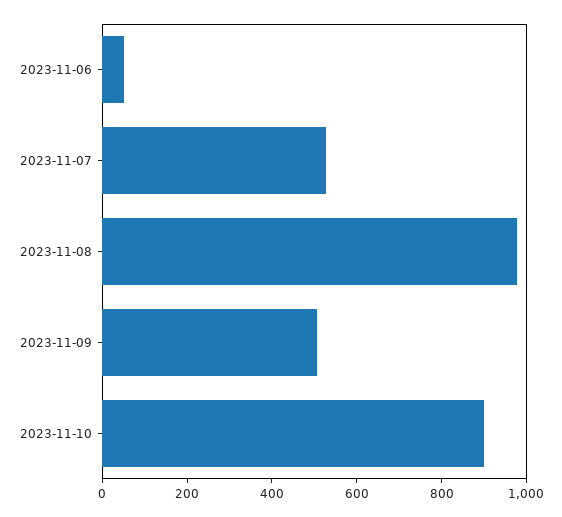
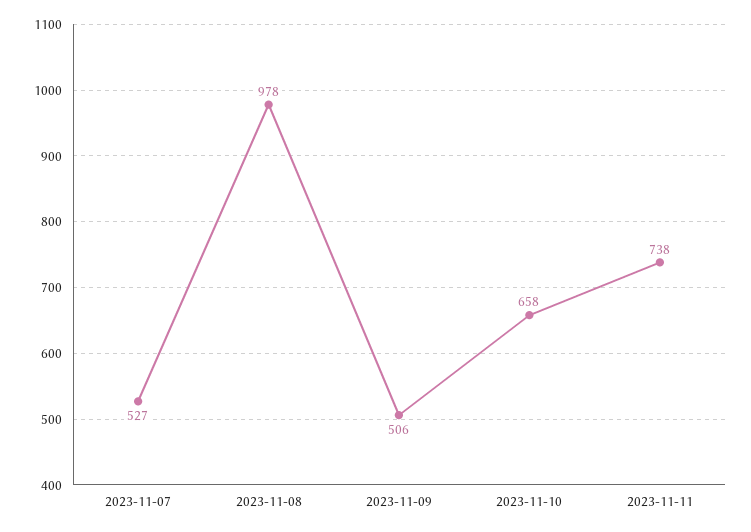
2023-11-06: 50 -> none
2023-11-10: 900 -> 658
2023-11-11: none -> 738

